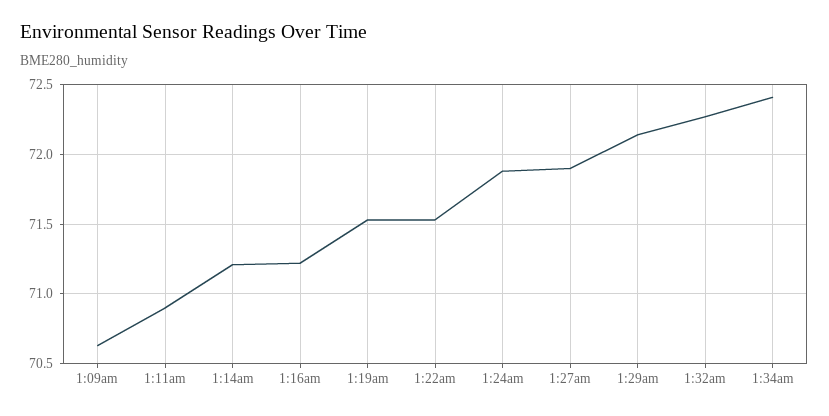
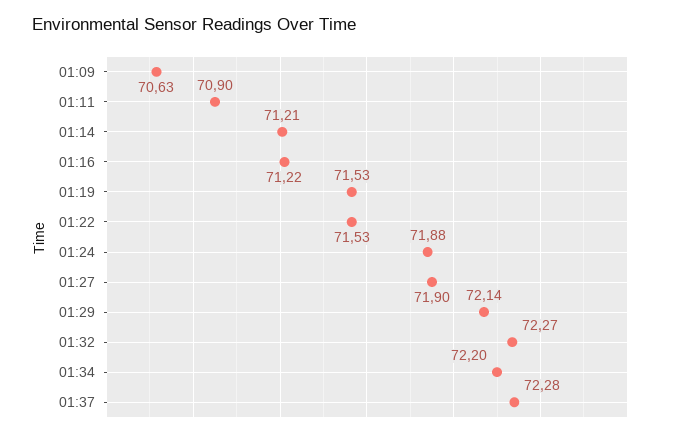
1:34am: 72.4 -> 72.2
01:37: none -> 72.28

